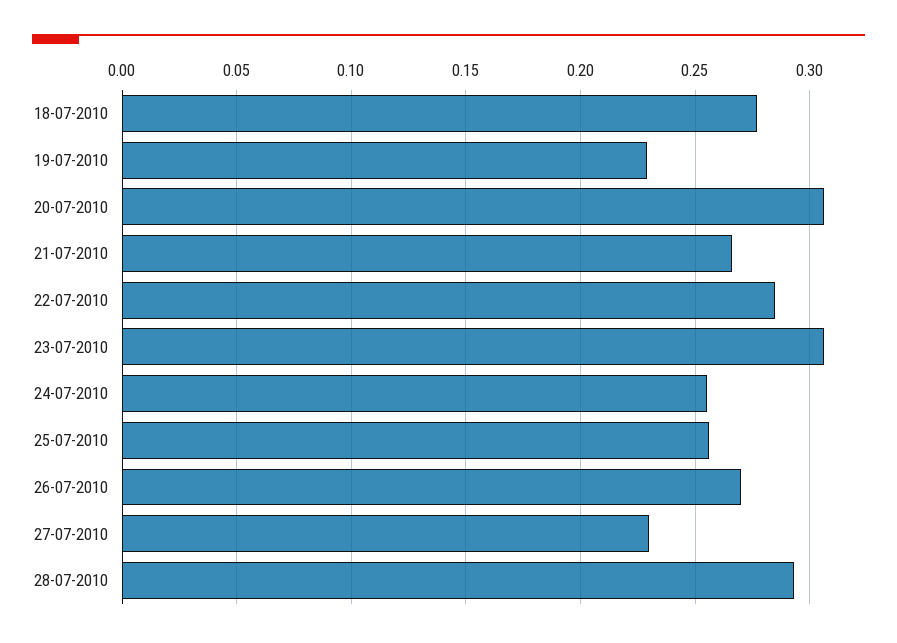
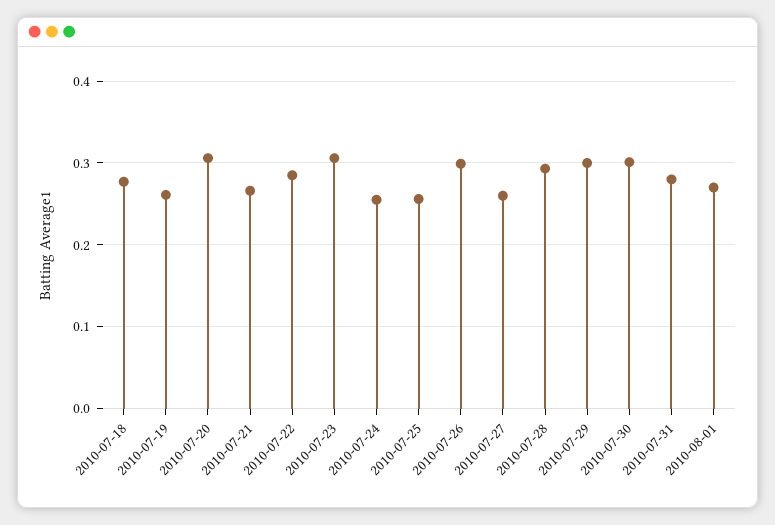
19-07-2010: 0.23 -> 0.26
26-07-2010: 0.27 -> 0.3
27-07-2010: 0.23 -> 0.26
2010-07-29: none -> 0.3
2010-07-30: none -> 0.3
2010-07-31: none -> 0.28
2010-08-01: none -> 0.27

